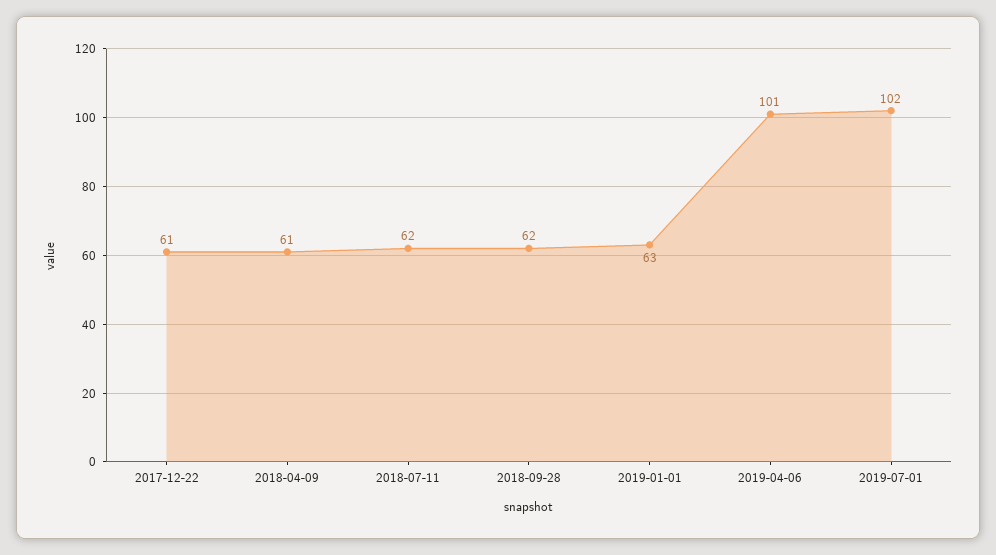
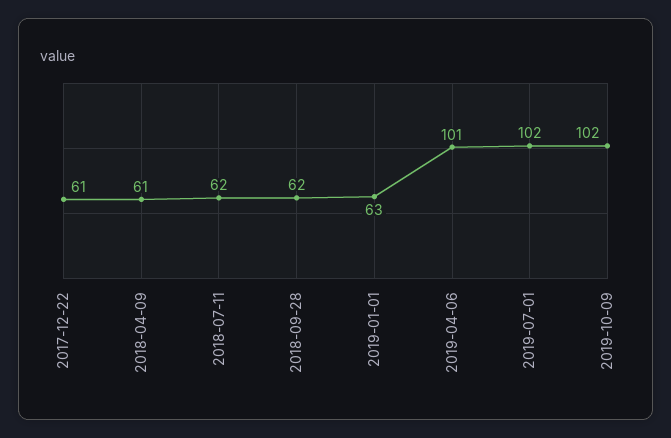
2019-10-09: none -> 102

